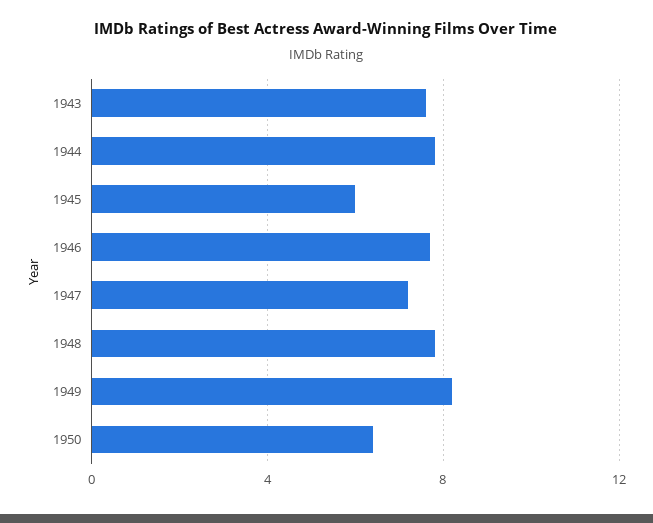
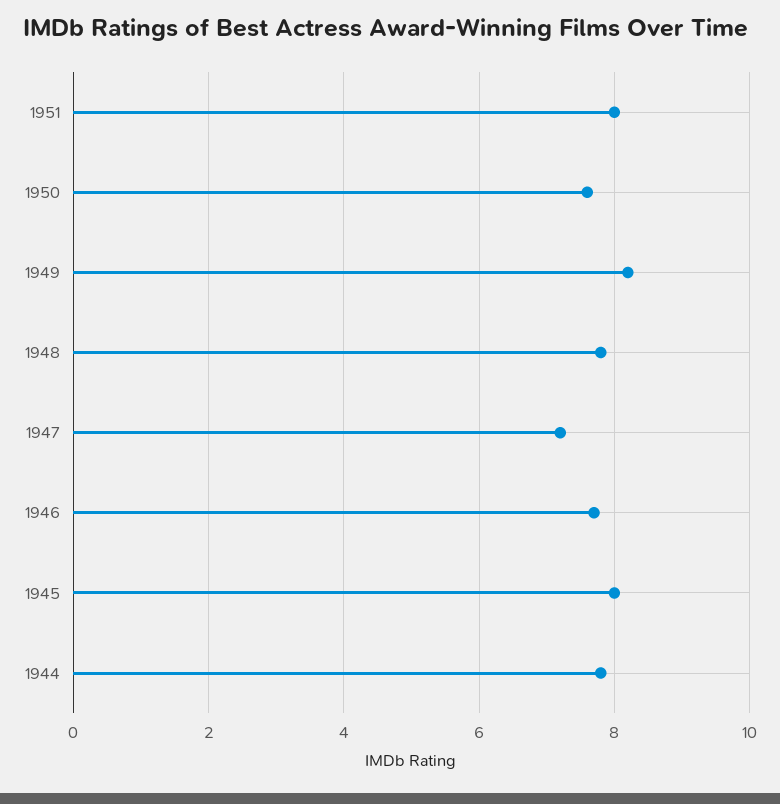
1943: 7.5 -> none
1945: 6 -> 8
1950: 6.5 -> 7.5
1951: none -> 8

